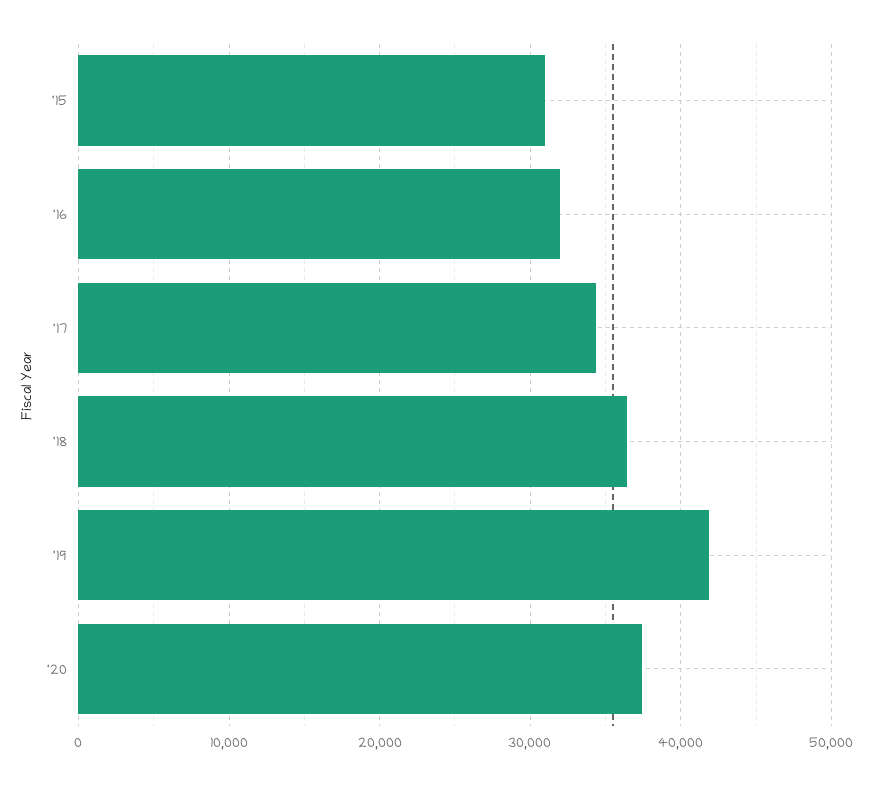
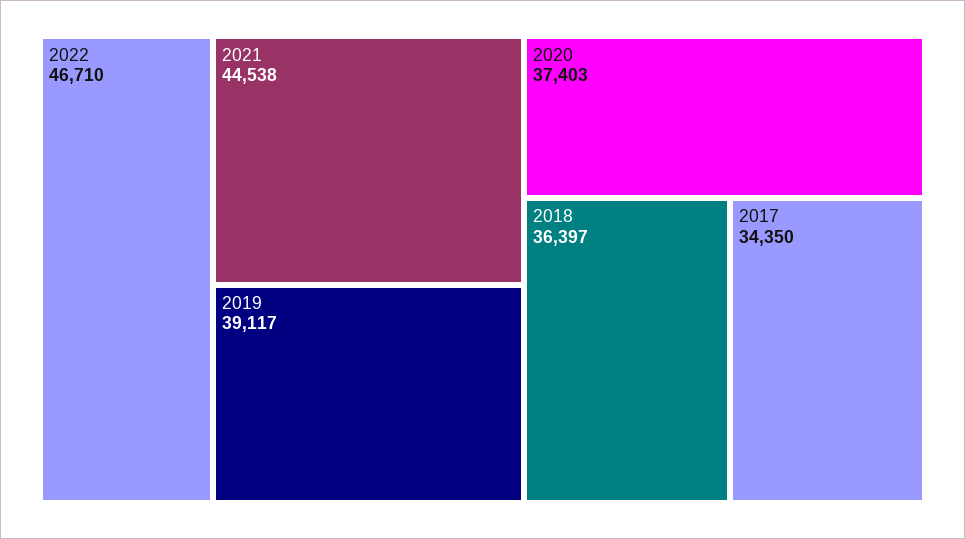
'15: 31000 -> none
'16: 32000 -> none
'19: 42000 -> 39117
2022: none -> 46710
2021: none -> 44538

